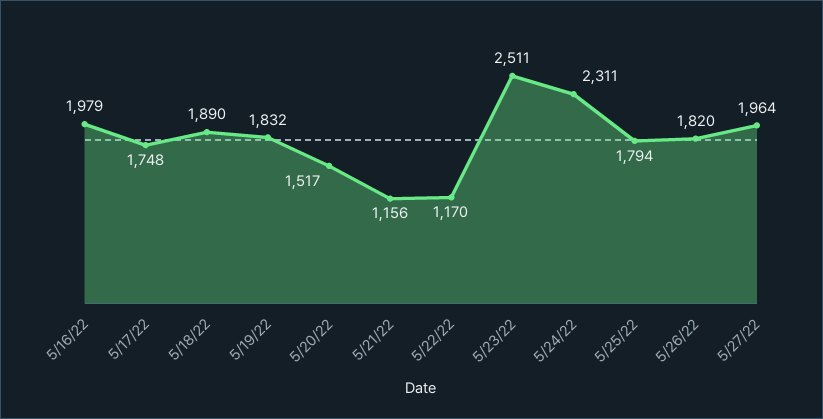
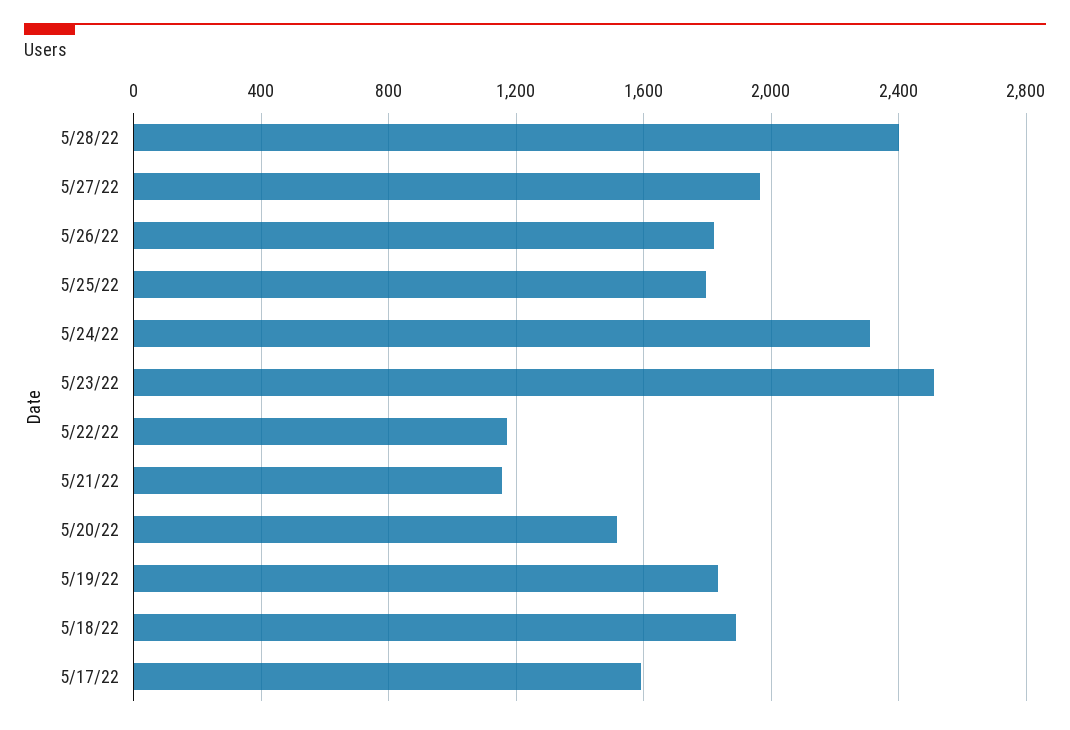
5/16/22: 1979 -> none
5/17/22: 1748 -> 1600
5/28/22: none -> 2400

